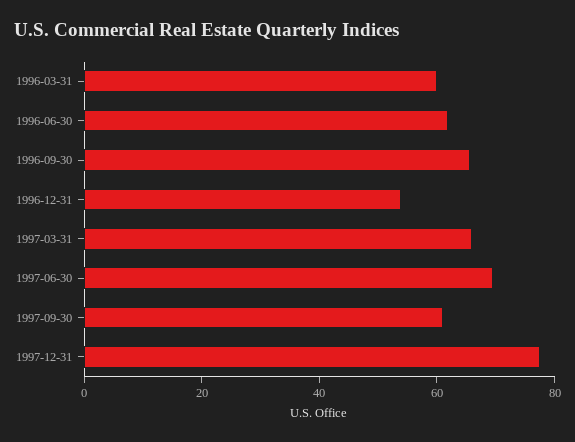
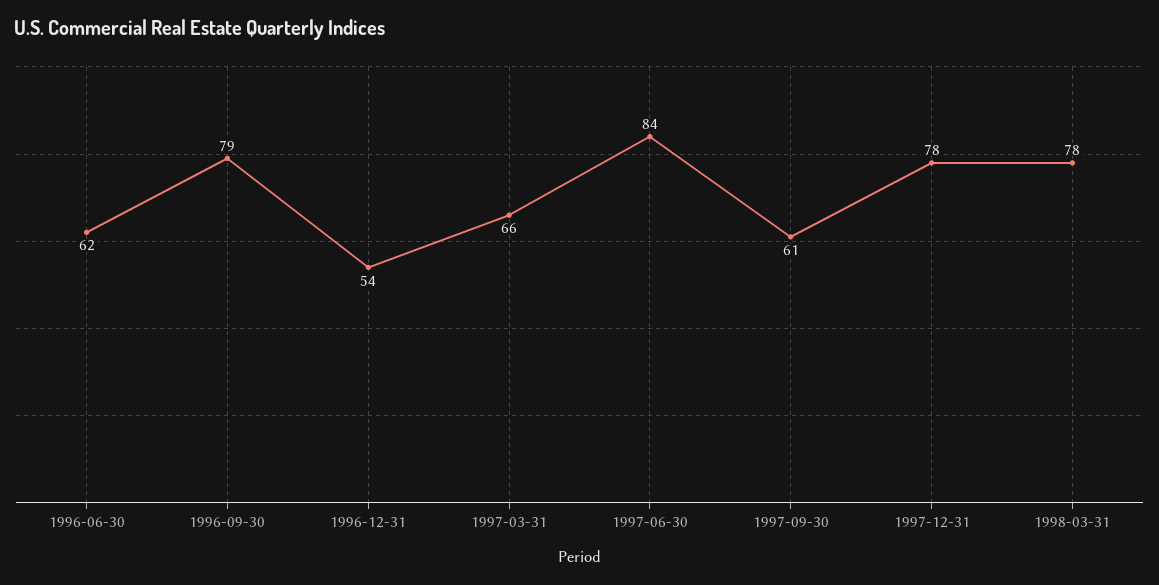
1996-03-31: 60 -> none
1996-09-30: 65 -> 79
1997-06-30: 70 -> 84
1998-03-31: none -> 78

